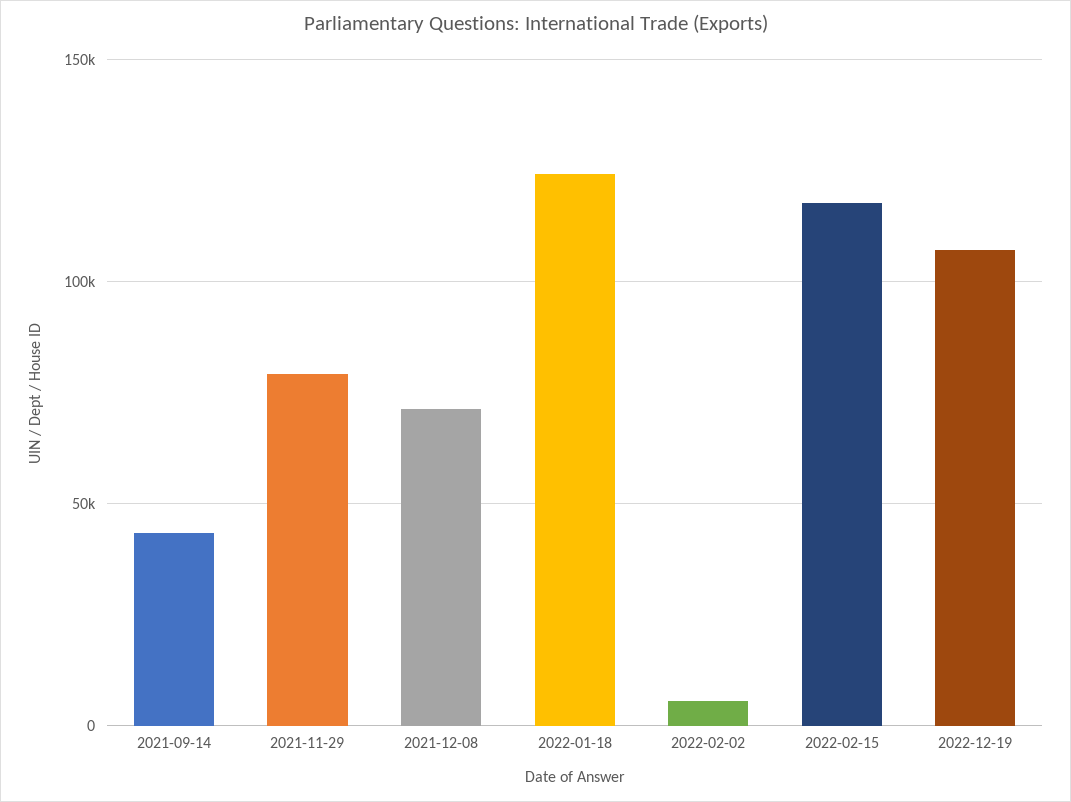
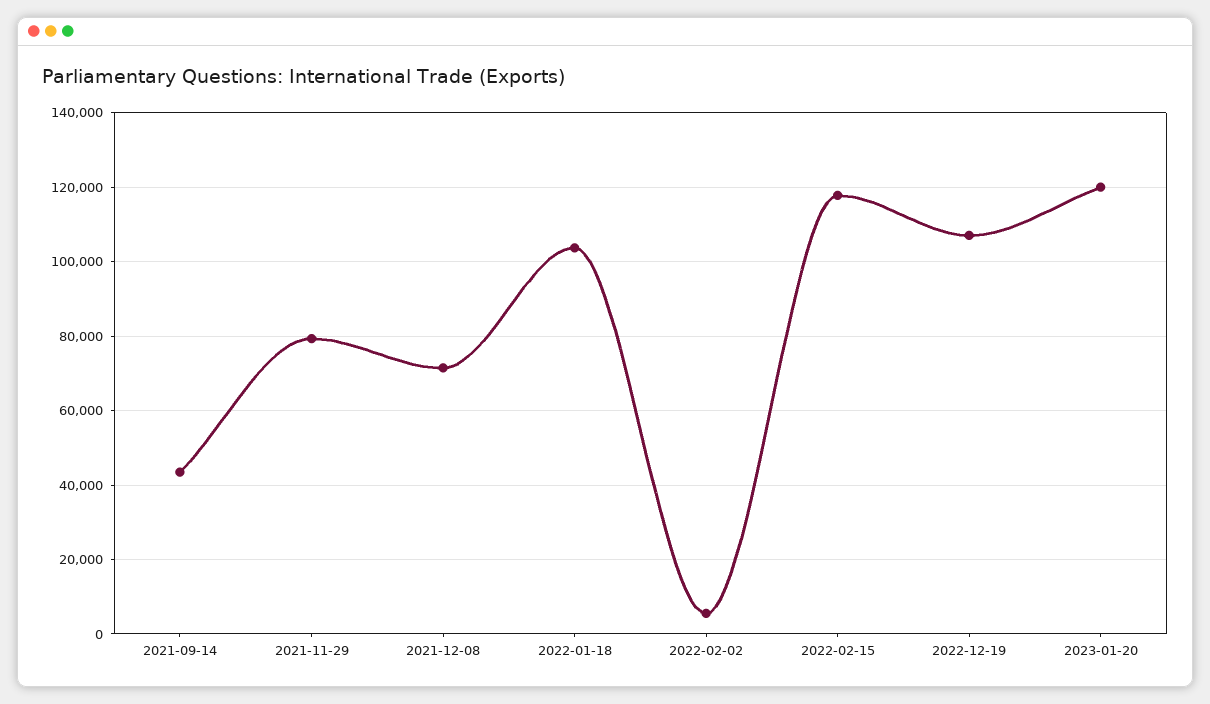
2022-01-18: 125000 -> 104000
2023-01-20: none -> 120000

